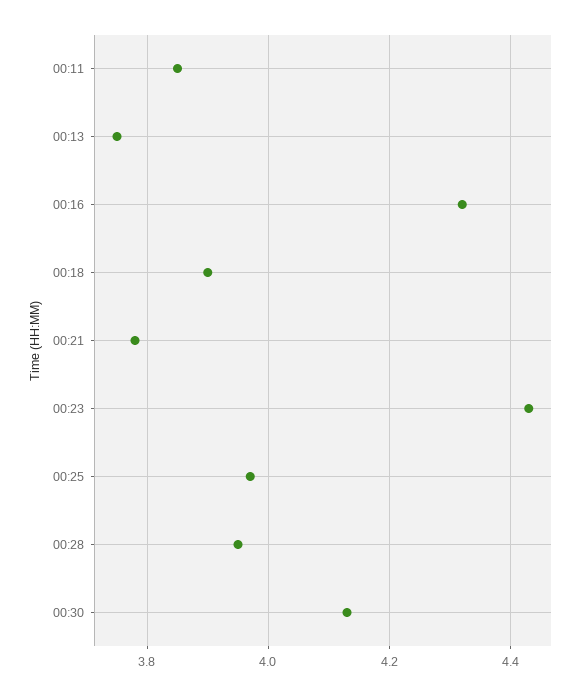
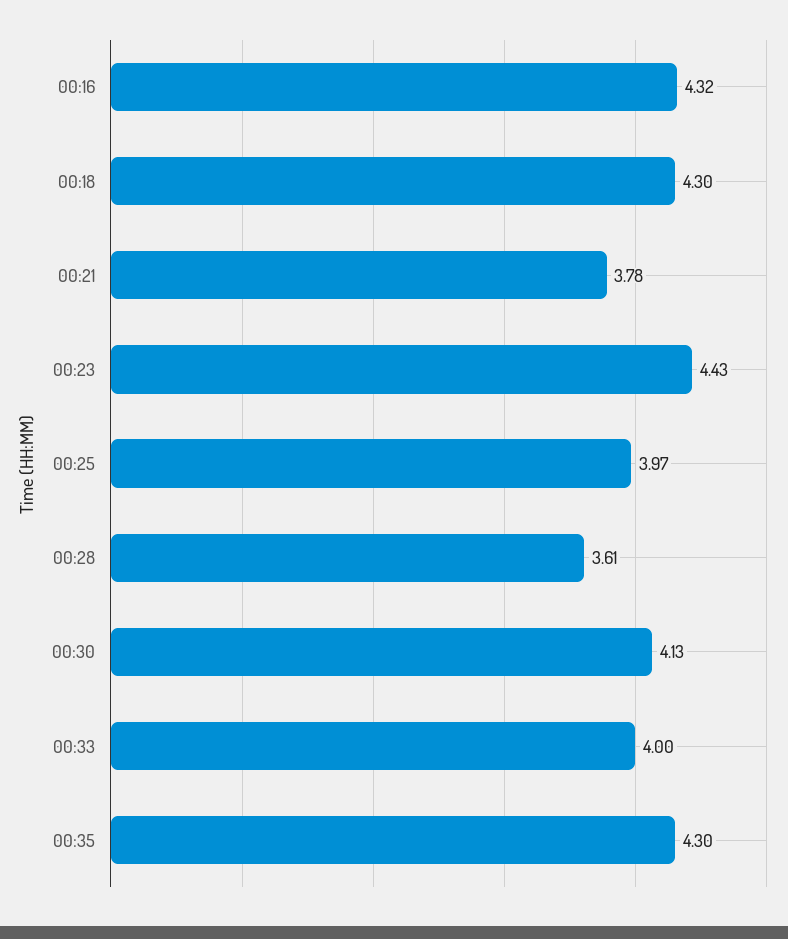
00:11: 3.85 -> none
00:13: 3.75 -> none
00:18: 3.9 -> 4.3
00:28: 3.95 -> 3.61
00:33: none -> 4
00:35: none -> 4.3

